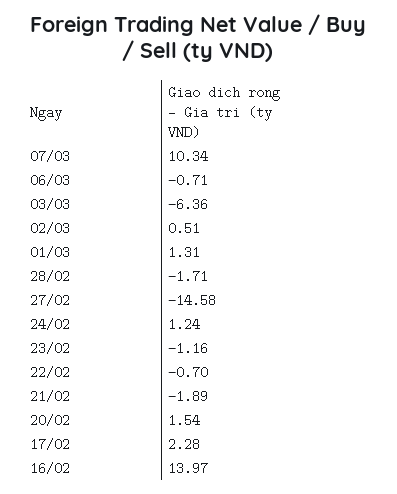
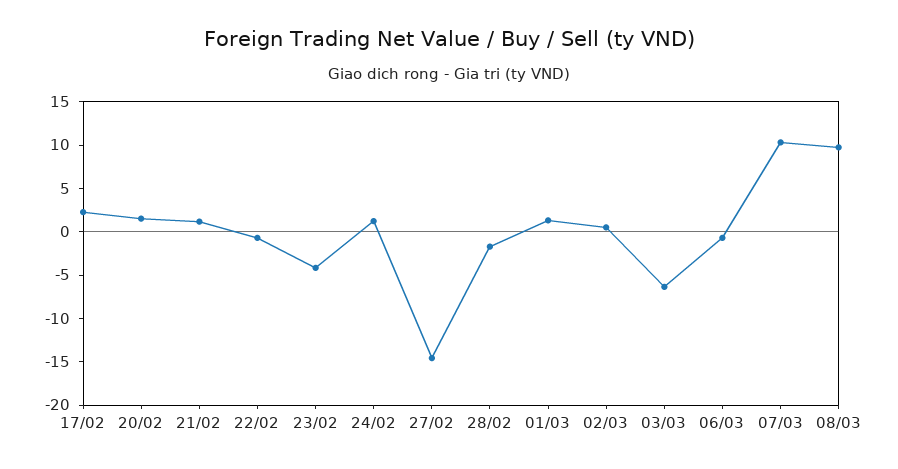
23/02: -1.16 -> -4
21/02: -1.89 -> 1
16/02: 13.97 -> none
08/03: none -> 10

